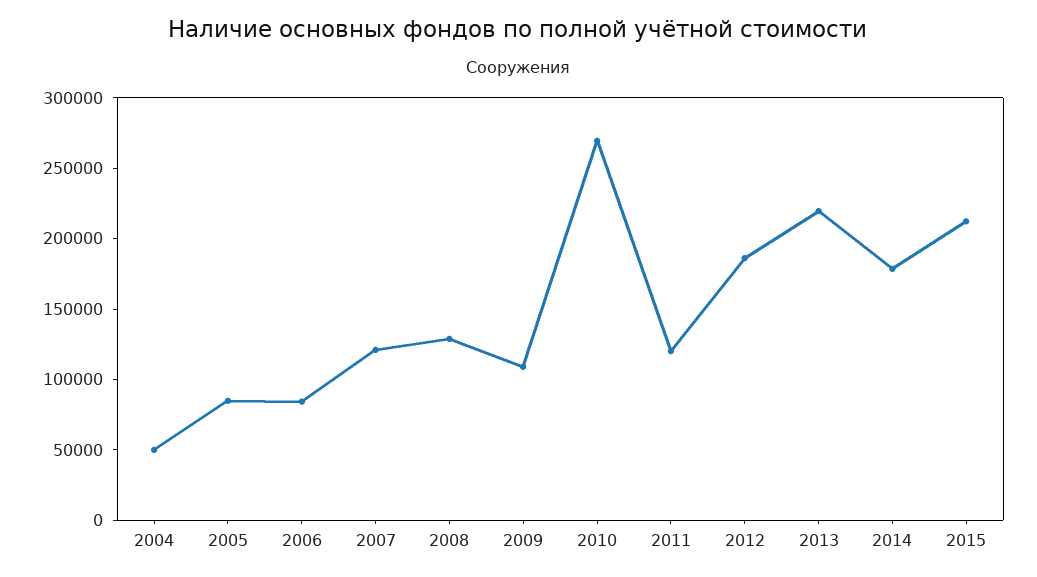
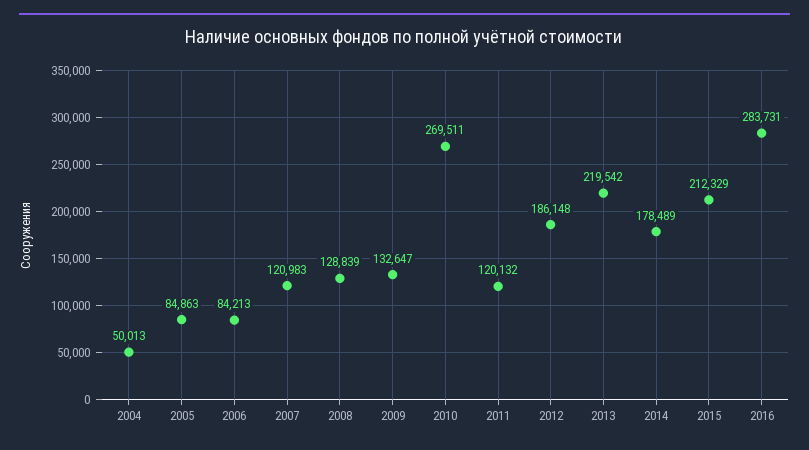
2009: 110000 -> 132647
2016: none -> 283731

